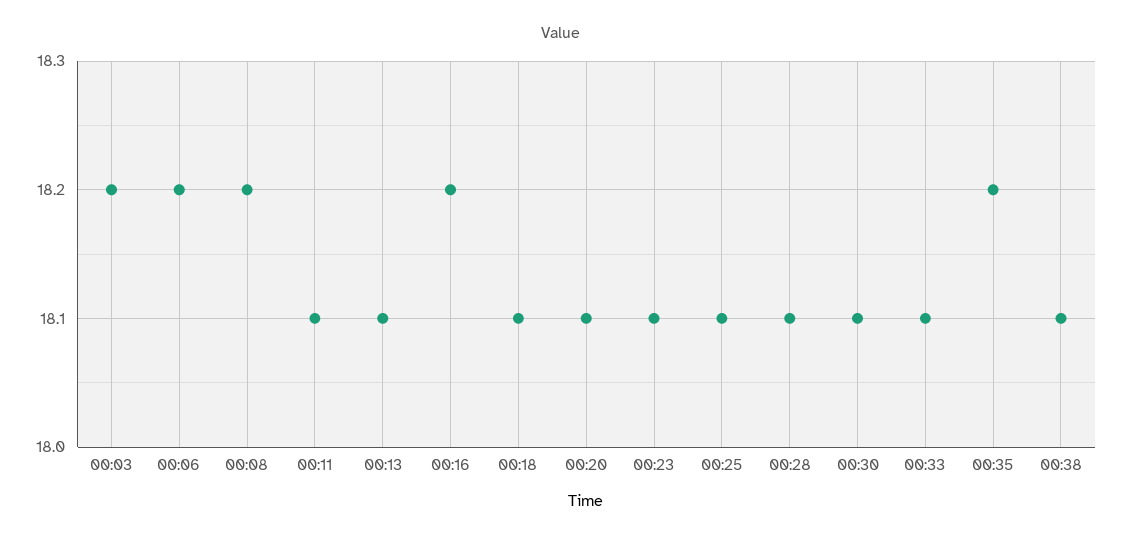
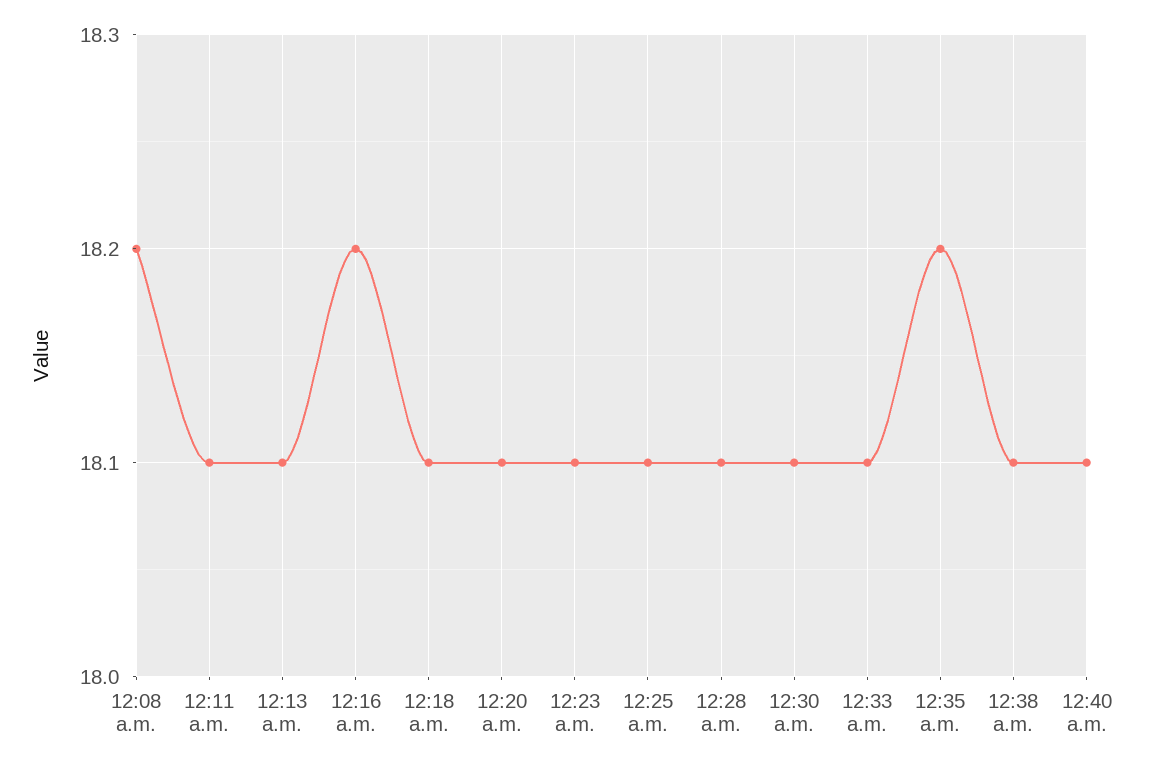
00:03: 18.2 -> none
00:06: 18.2 -> none
12:40 a.m.: none -> 18.1

